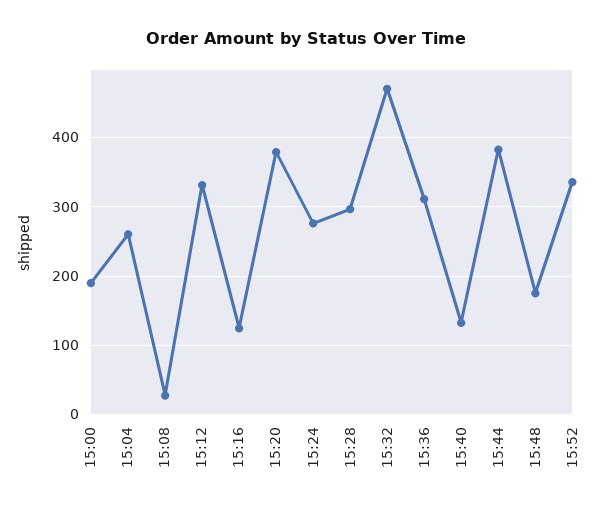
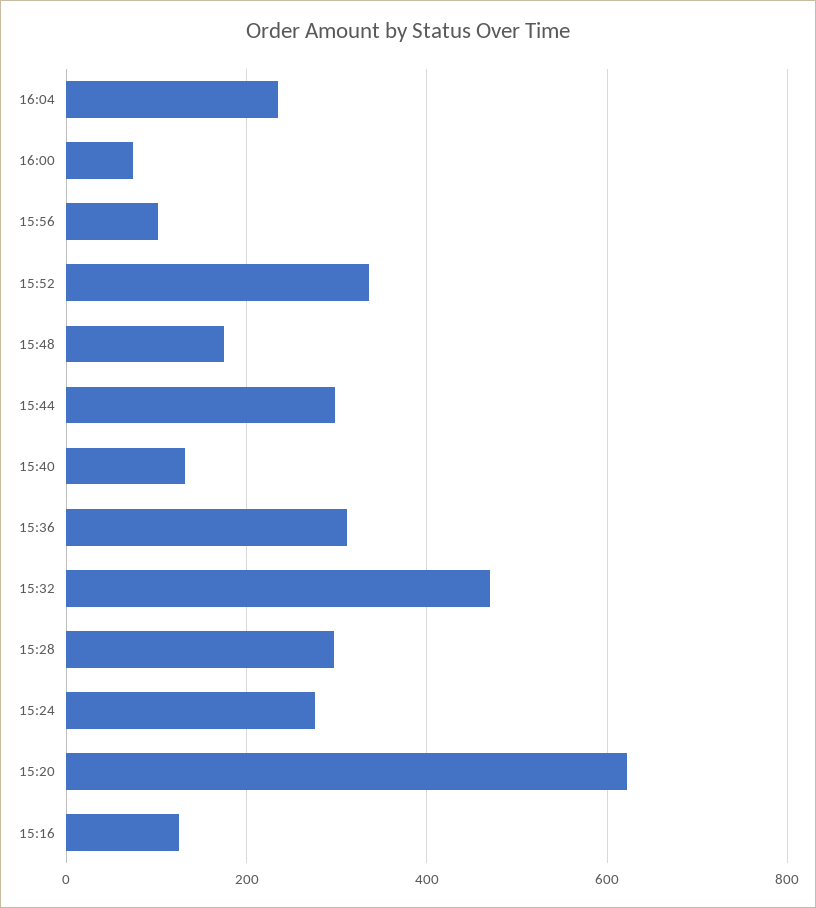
15:00: 190 -> none
15:04: 260 -> none
15:08: 30 -> none
15:12: 330 -> none
15:20: 380 -> 620
15:44: 380 -> 300
16:04: none -> 240
16:00: none -> 80
15:56: none -> 100

